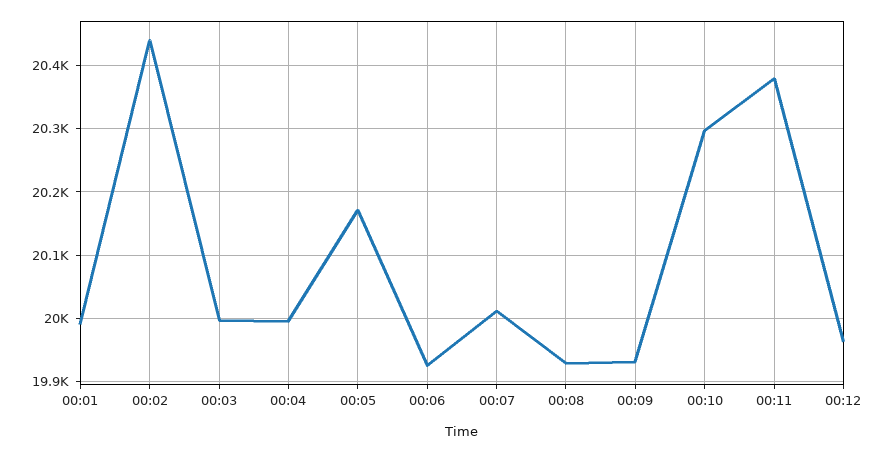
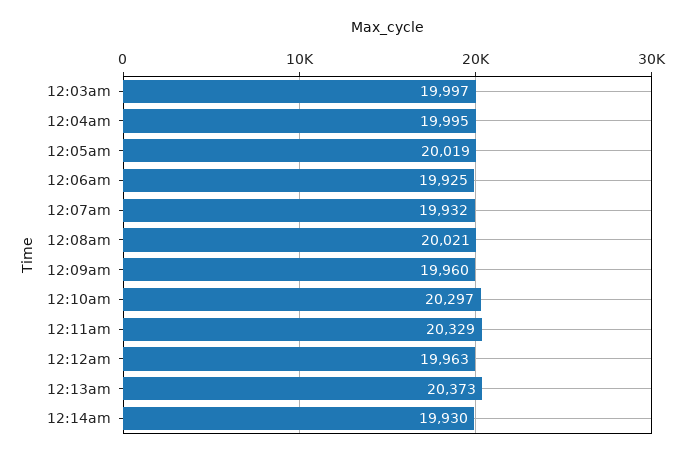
00:01: 19990 -> none
00:02: 20440 -> none
00:05: 20170 -> 20019
00:07: 20010 -> 19932
00:08: 19930 -> 20021
00:09: 19930 -> 19960
00:11: 20380 -> 20329
12:13am: none -> 20373
12:14am: none -> 19930

